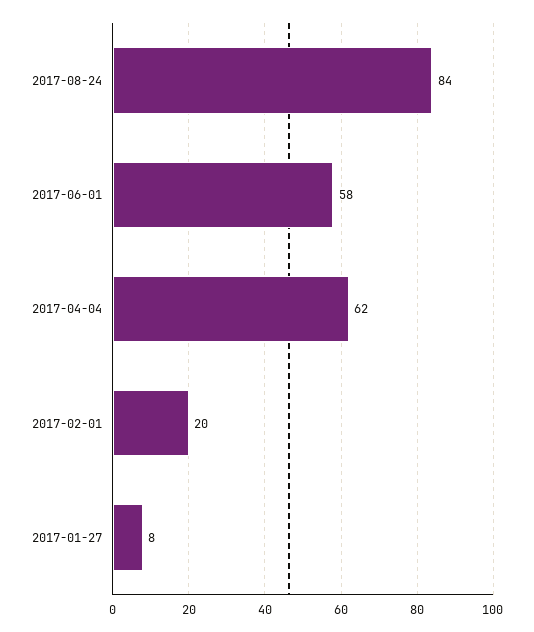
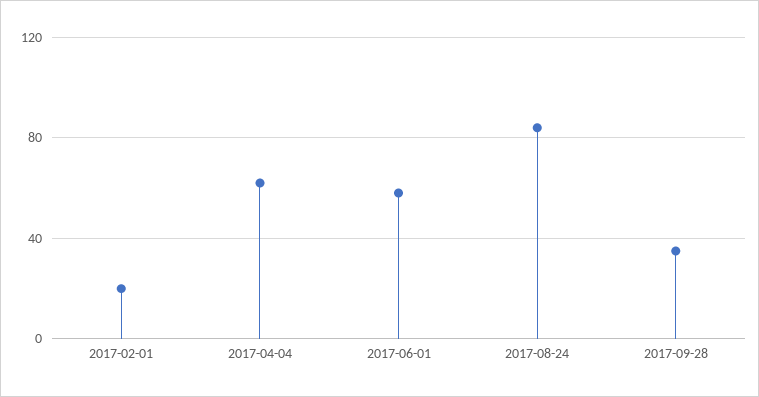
2017-01-27: 8 -> none
2017-09-28: none -> 35

